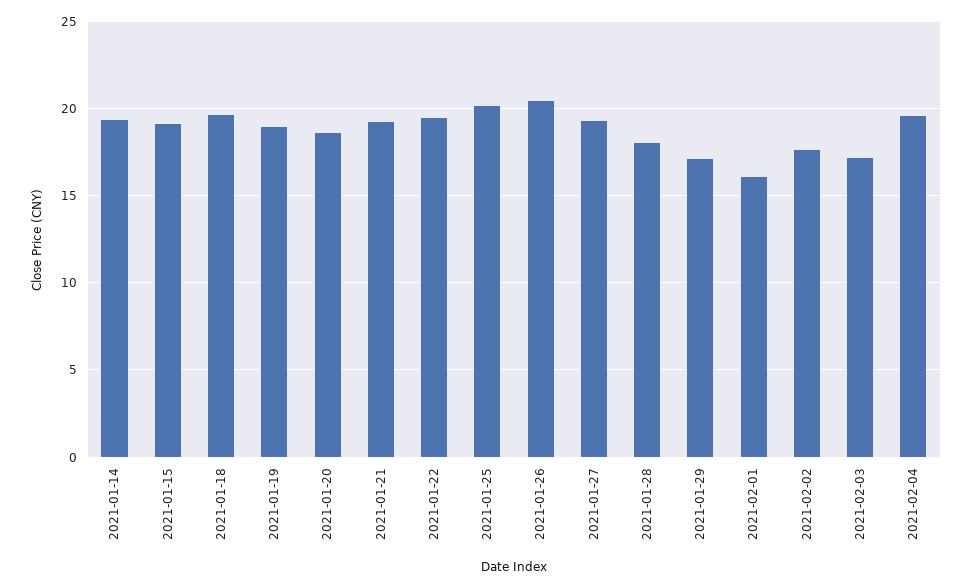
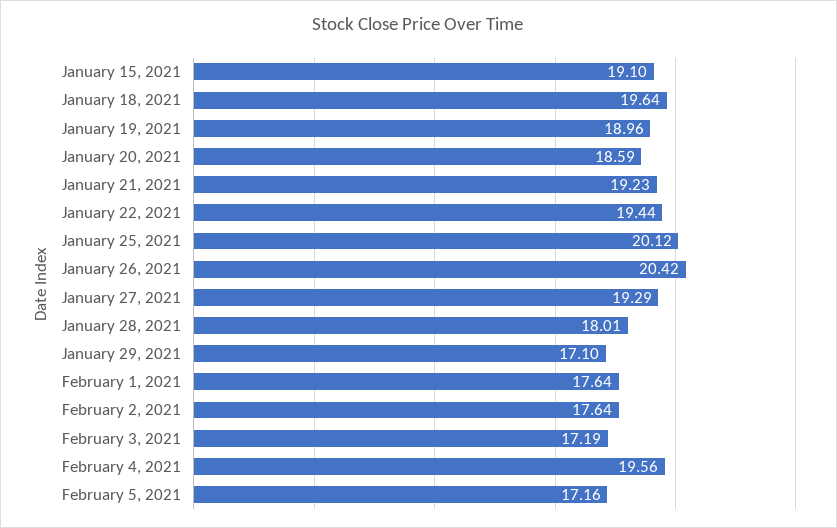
2021-01-14: 19.5 -> none
2021-02-01: 16 -> 17.64
February 5, 2021: none -> 17.16

